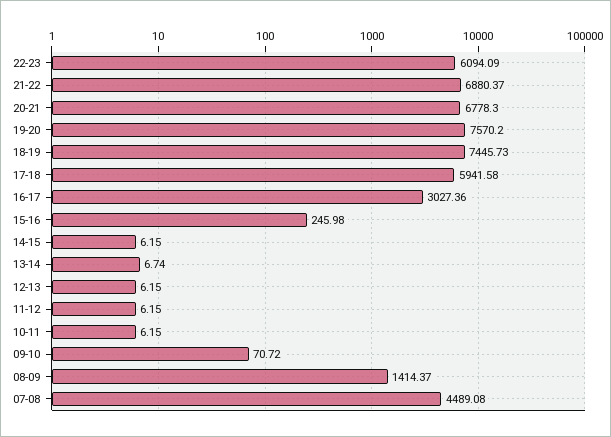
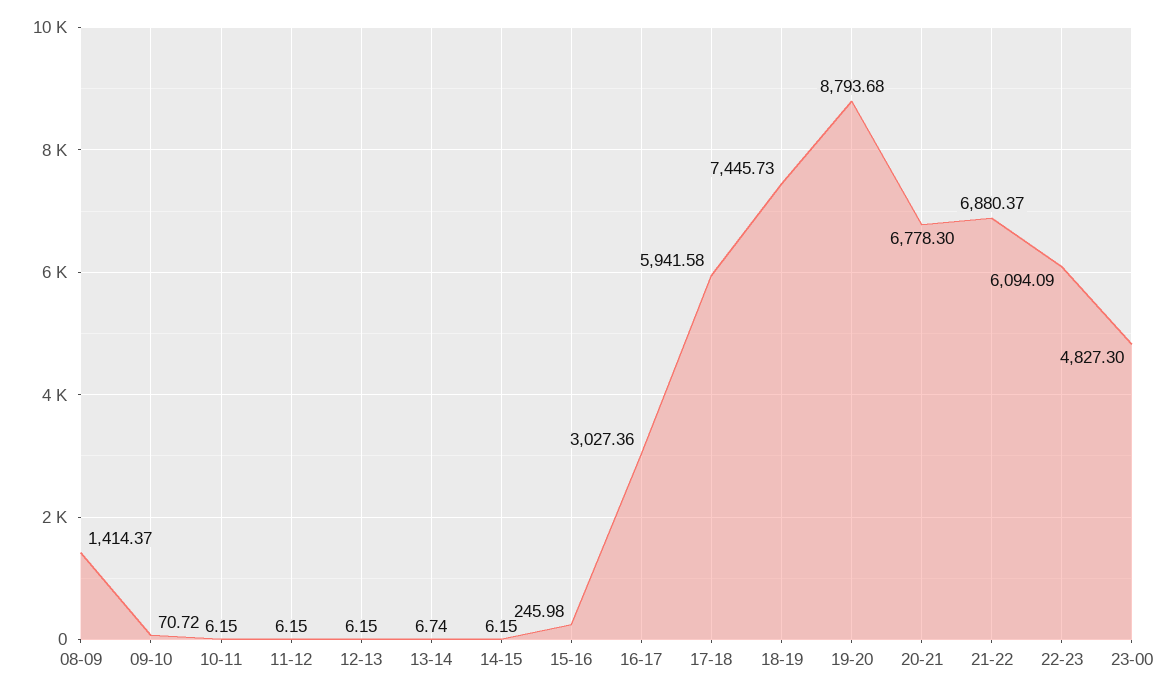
19-20: 7570.2 -> 8793.68
07-08: 4489.08 -> none
23-00: none -> 4827.3

